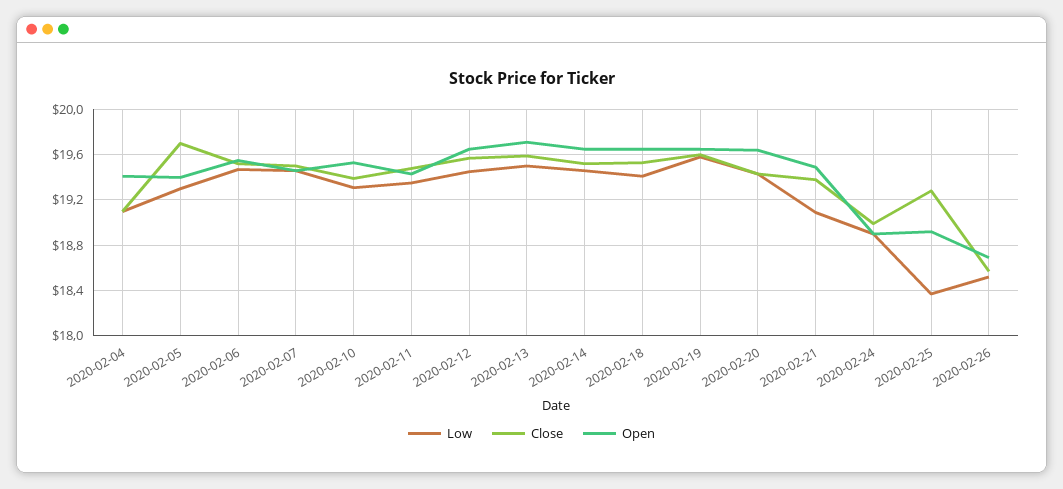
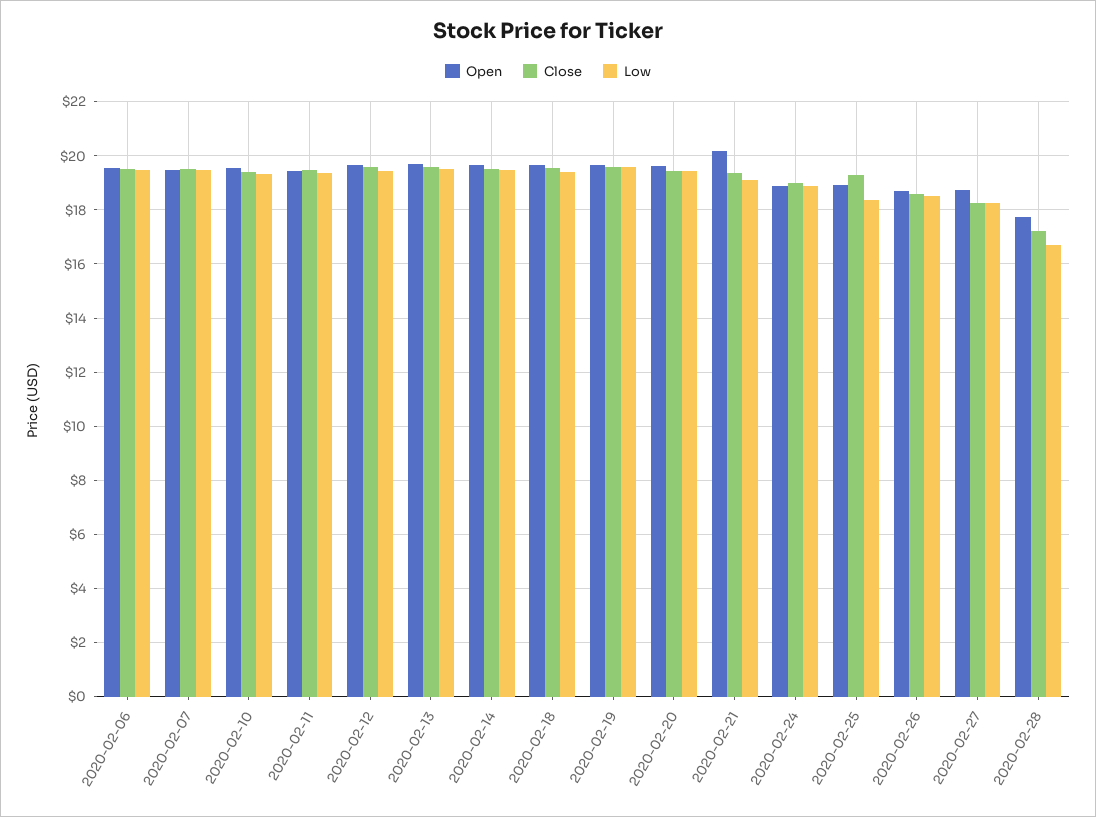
Low, 2020-02-04: 19.1 -> none
Close, 2020-02-04: 19.1 -> none
Open, 2020-02-04: 19.4 -> none
Low, 2020-02-05: 19.3 -> none
Close, 2020-02-05: 19.7 -> none
Open, 2020-02-05: 19.4 -> none
Open, 2020-02-21: 19.5 -> 20.25
Open, 2020-02-27: none -> 18.75
Close, 2020-02-27: none -> 18.25
Low, 2020-02-27: none -> 18.25
Open, 2020-02-28: none -> 17.75
Close, 2020-02-28: none -> 17.25
Low, 2020-02-28: none -> 16.75

